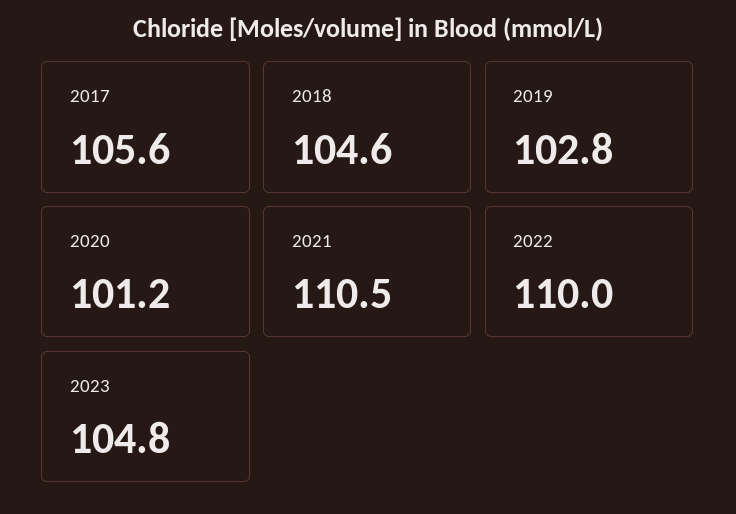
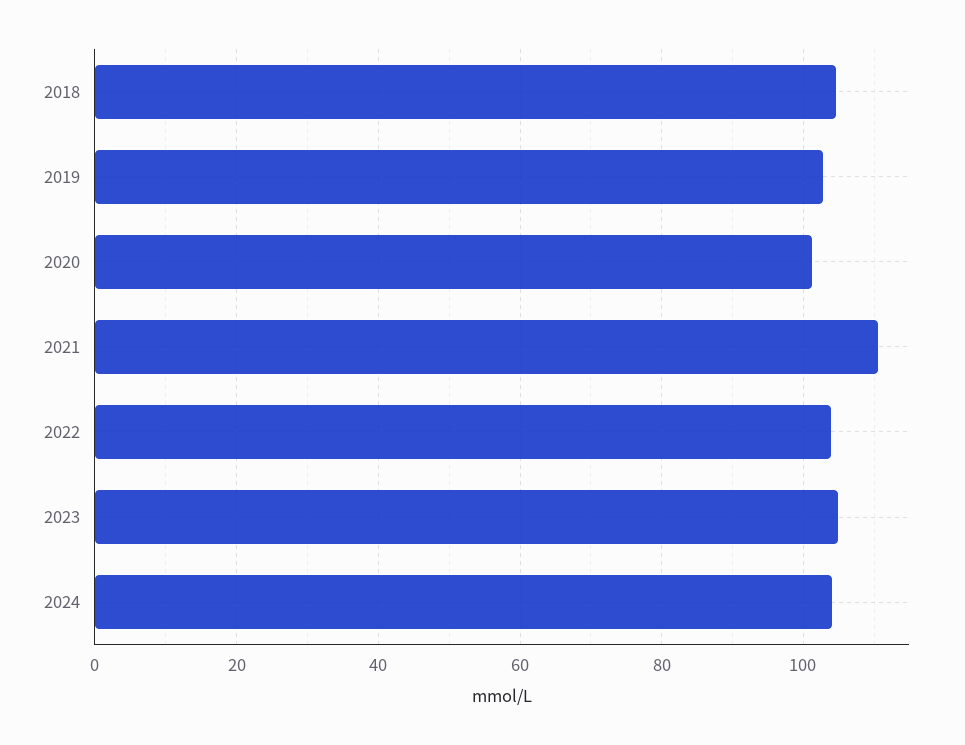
2017: 105.6 -> none
2022: 110 -> 104
2024: none -> 104

